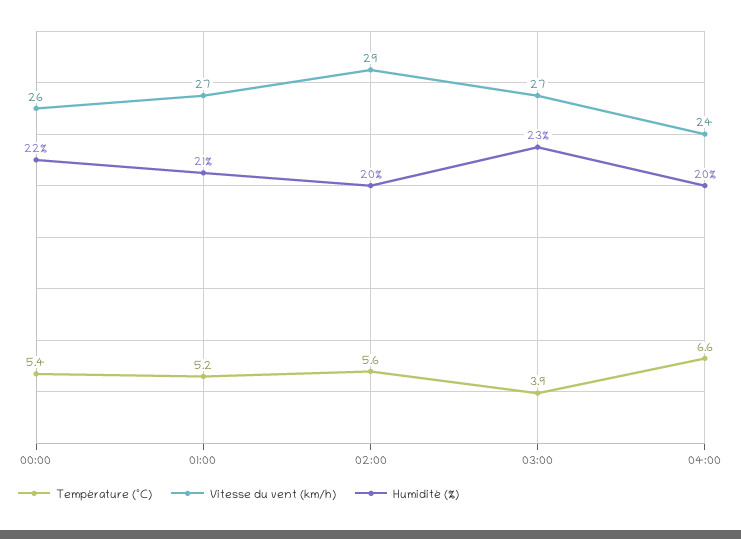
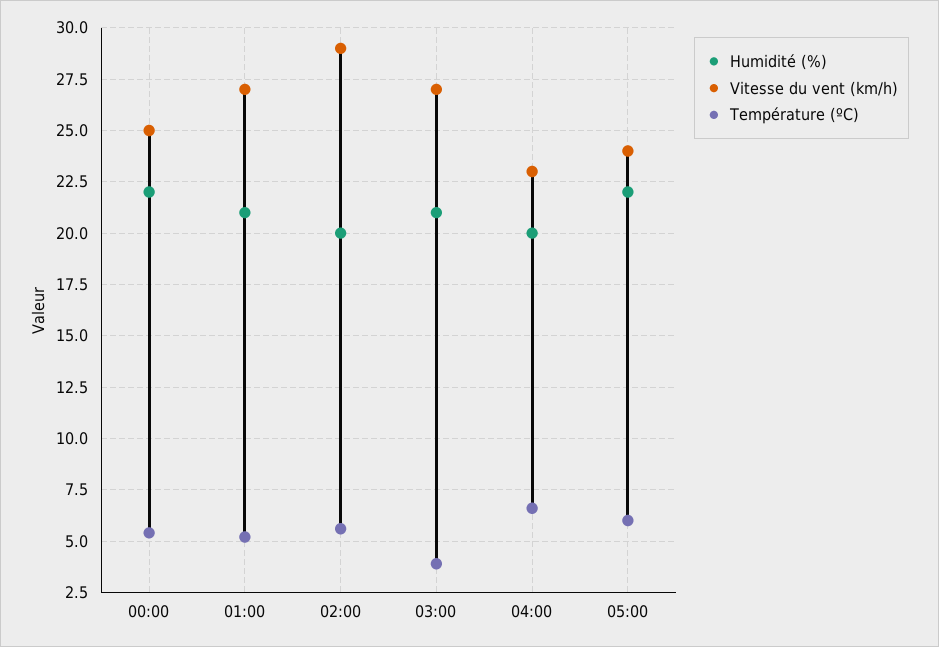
Vitesse du vent (km/h), 00:00: 26 -> 25
Humidité (%), 03:00: 23 -> 21
Vitesse du vent (km/h), 04:00: 24 -> 23
Humidité (%), 05:00: none -> 22
Vitesse du vent (km/h), 05:00: none -> 24
Température (ºC), 05:00: none -> 6

